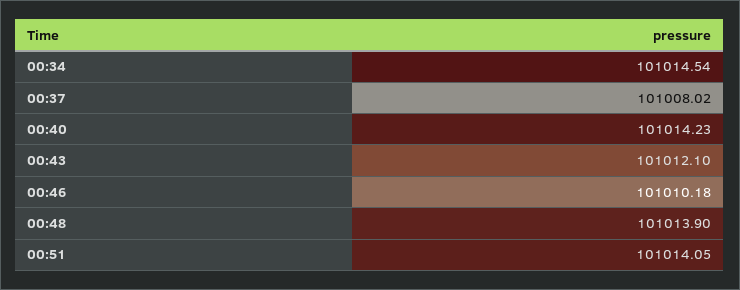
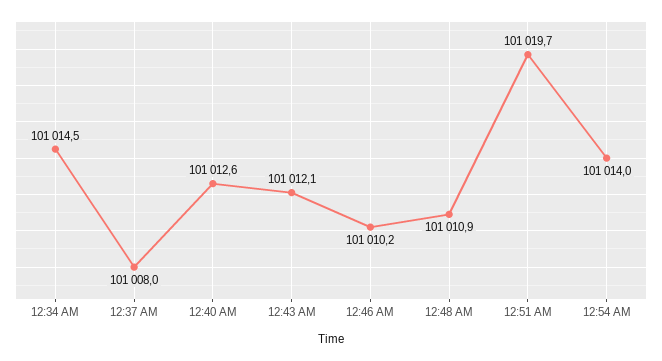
00:40: 101014.23 -> 101012.6
00:48: 101013.9 -> 101010.9
00:51: 101014.05 -> 101019.7
12:54 AM: none -> 101014

